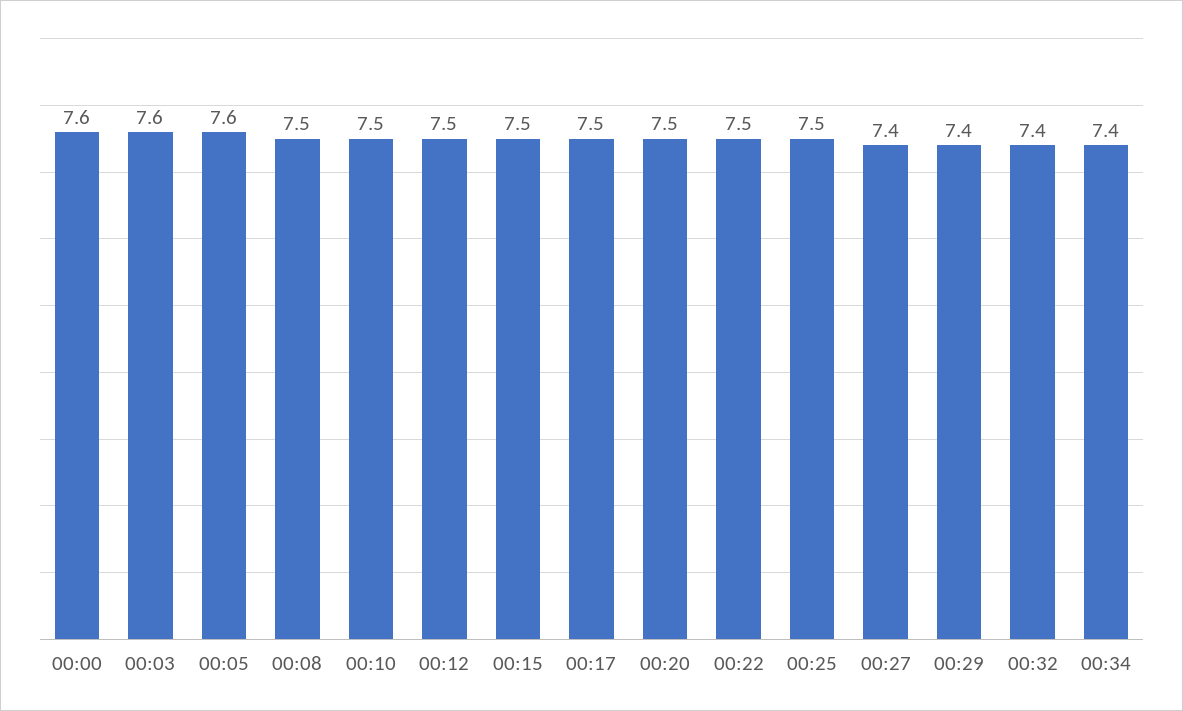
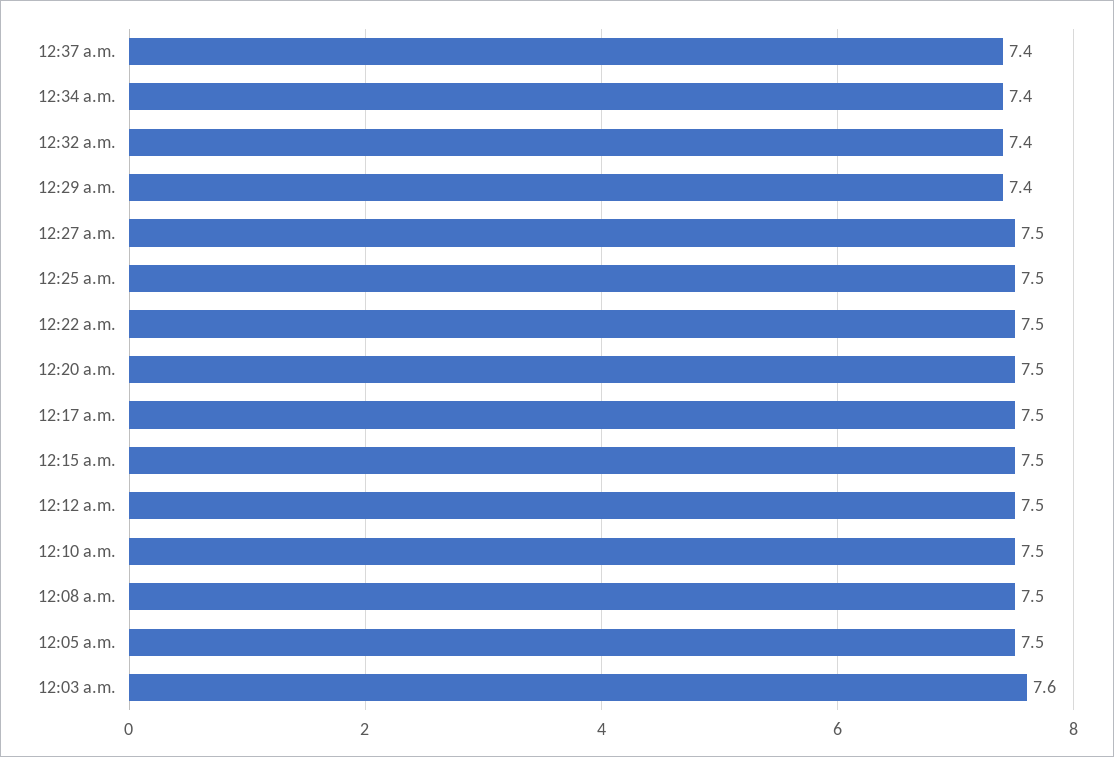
00:00: 7.6 -> none
00:05: 7.6 -> 7.5
00:27: 7.4 -> 7.5
12:37 a.m.: none -> 7.4

